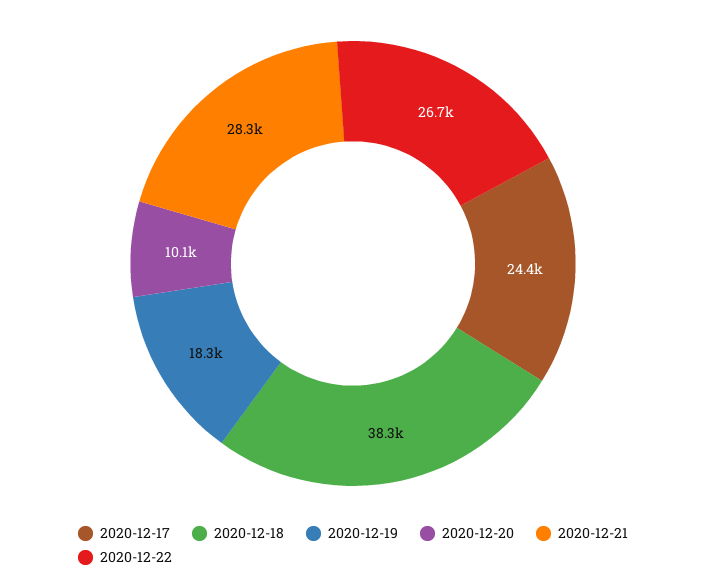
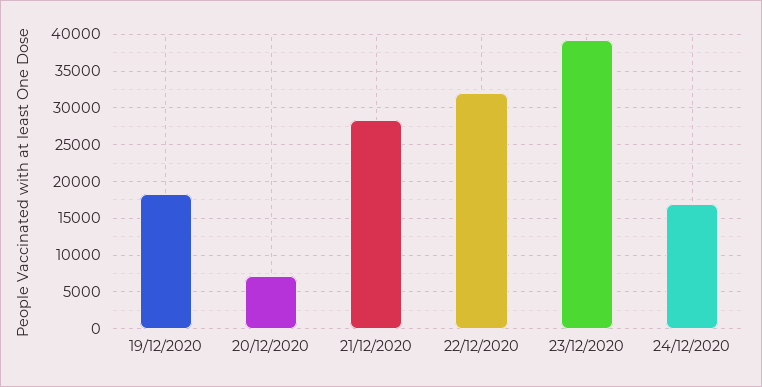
2020-12-17: 24400 -> none
2020-12-18: 38300 -> none
2020-12-20: 10100 -> 7000
2020-12-22: 26700 -> 32000
23/12/2020: none -> 39000
24/12/2020: none -> 17000

